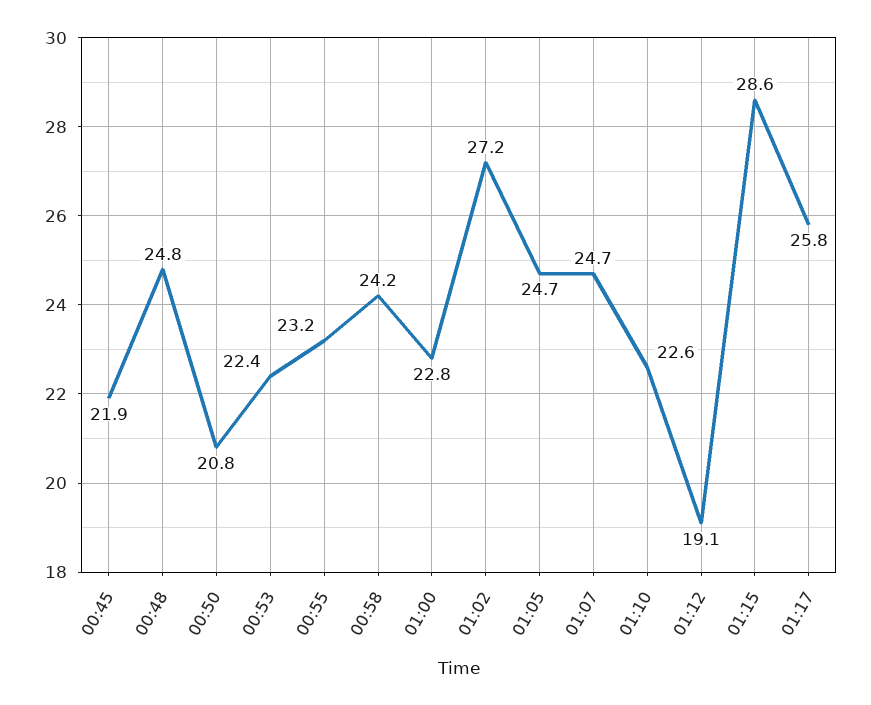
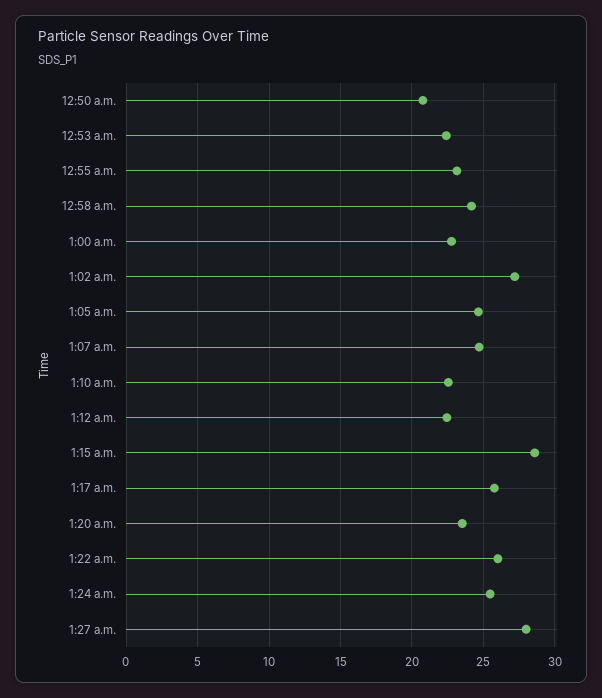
00:45: 21.9 -> none
00:48: 24.8 -> none
01:12: 19.1 -> 22.5
1:20 a.m.: none -> 23.5
1:22 a.m.: none -> 26
1:24 a.m.: none -> 25.5
1:27 a.m.: none -> 28

